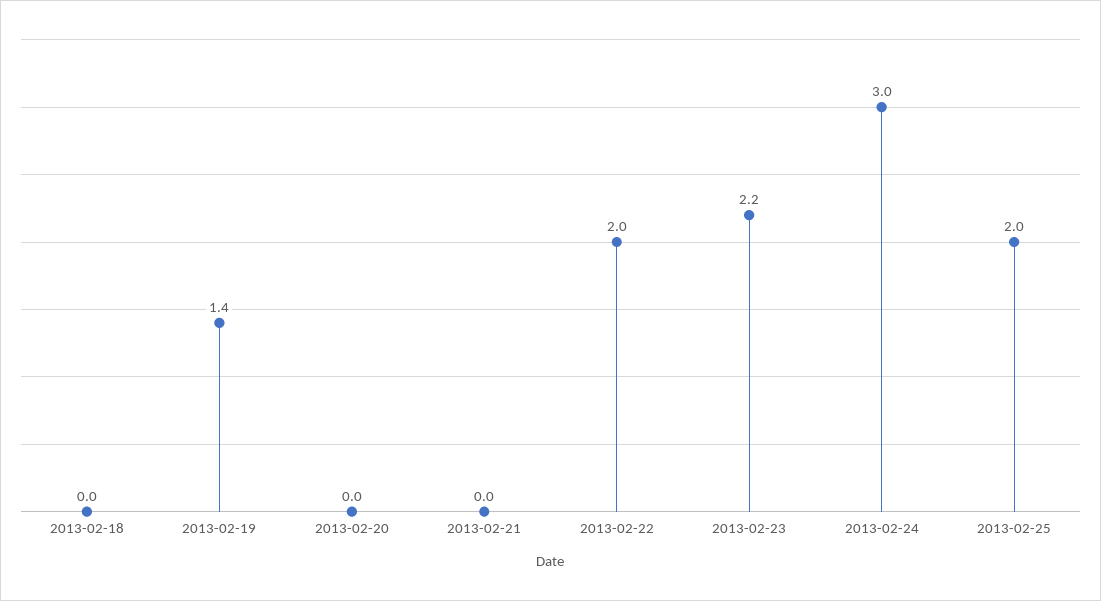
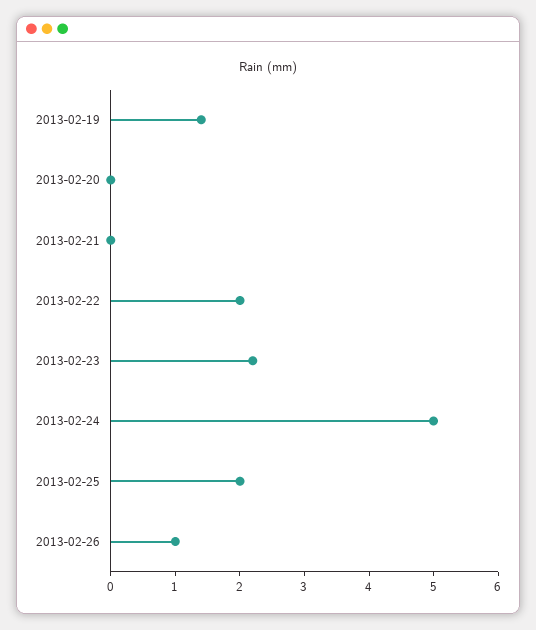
2013-02-18: 0 -> none
2013-02-24: 3 -> 5
2013-02-26: none -> 1

